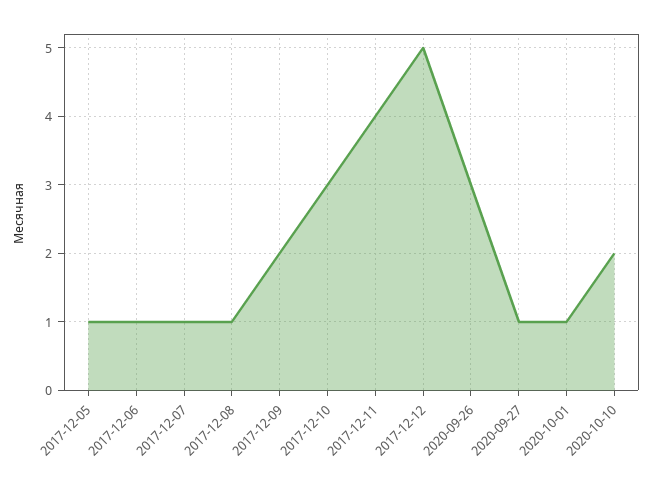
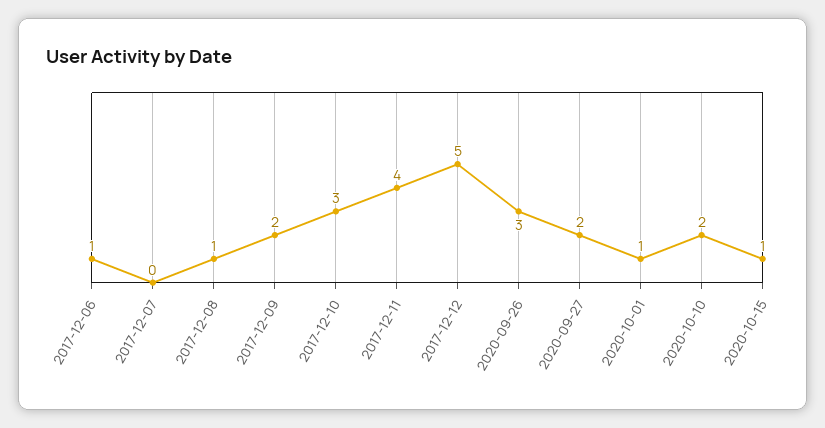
2017-12-05: 1 -> none
2017-12-07: 1 -> 0
2020-09-27: 1 -> 2
2020-10-15: none -> 1

